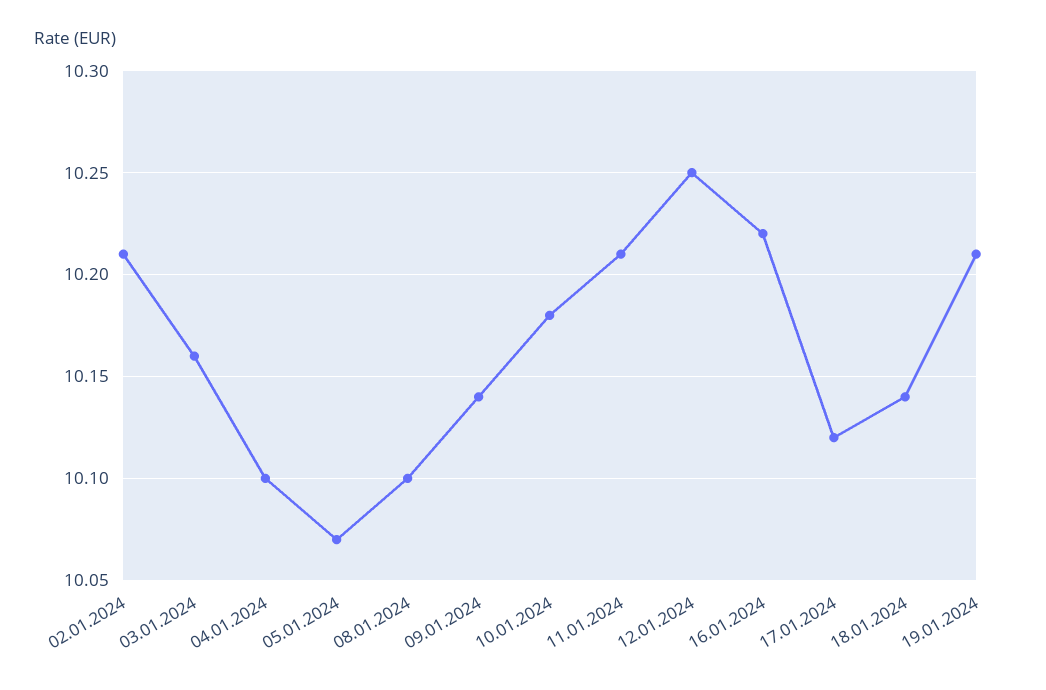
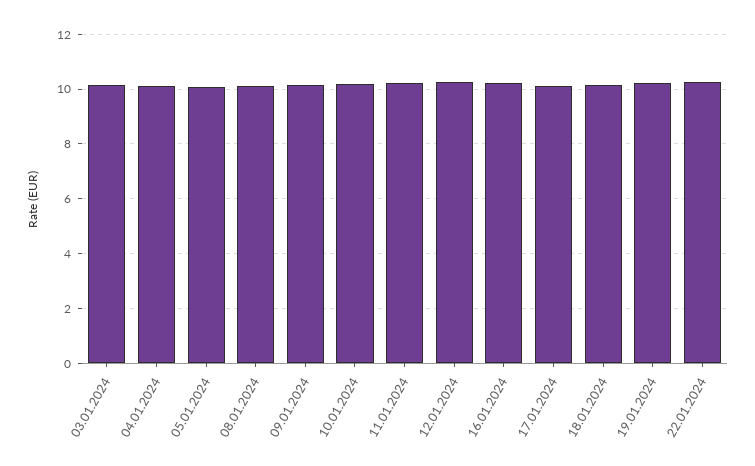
02.01.2024: 10.21 -> none
22.01.2024: none -> 10.25

